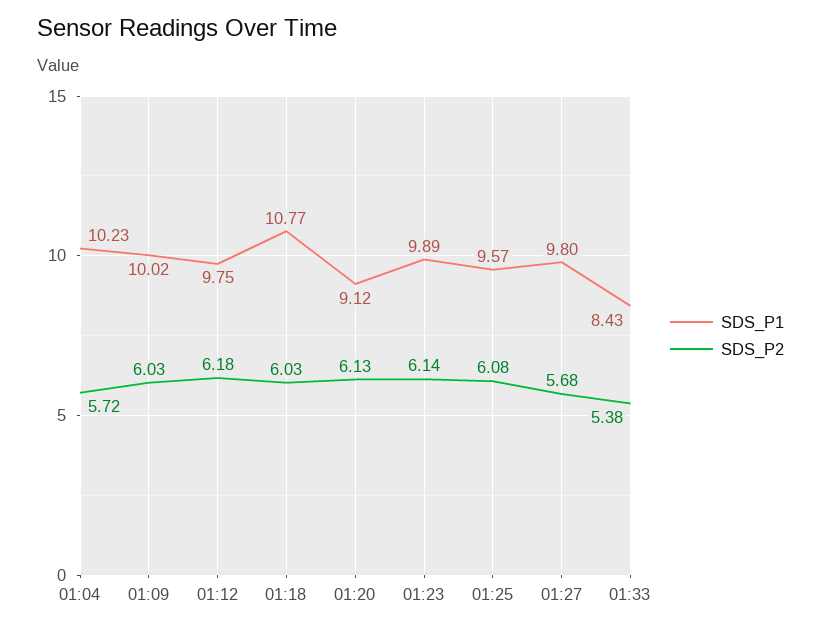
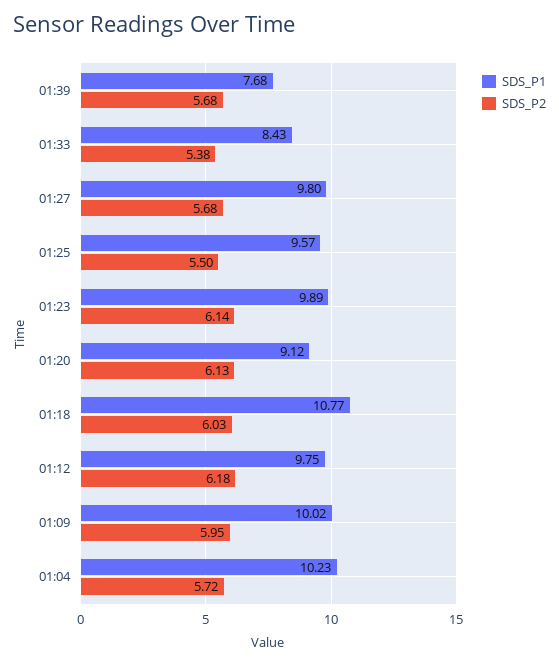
SDS_P2, 01:09: 6.03 -> 5.95
SDS_P2, 01:25: 6.08 -> 5.5
SDS_P1, 01:39: none -> 7.68
SDS_P2, 01:39: none -> 5.68

